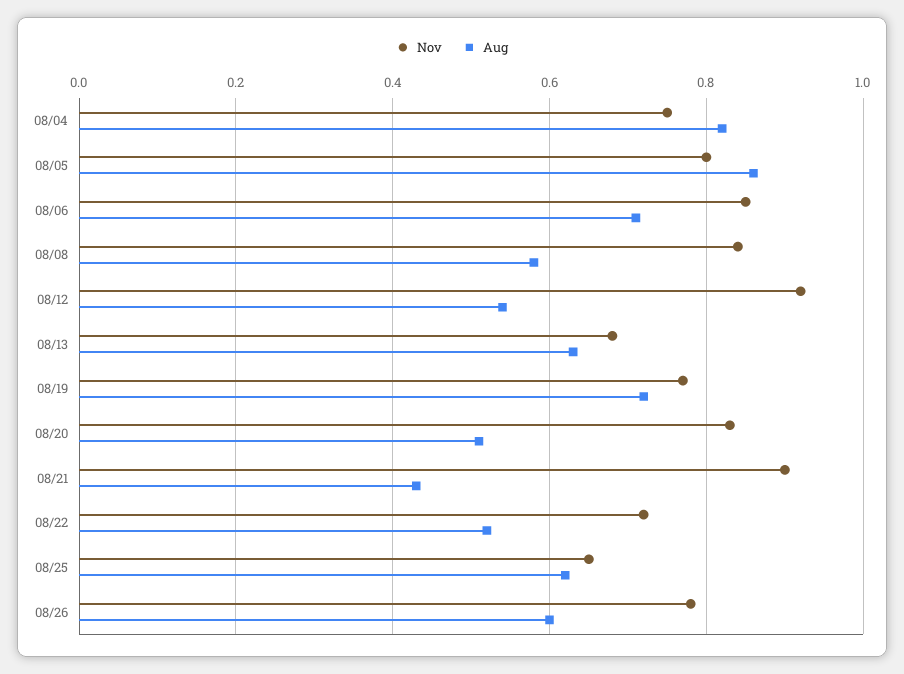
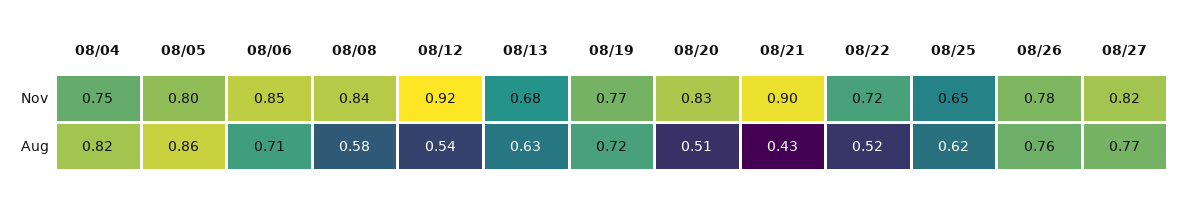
Aug, 08/26: 0.6 -> 0.76
Nov, 08/27: none -> 0.82
Aug, 08/27: none -> 0.77

